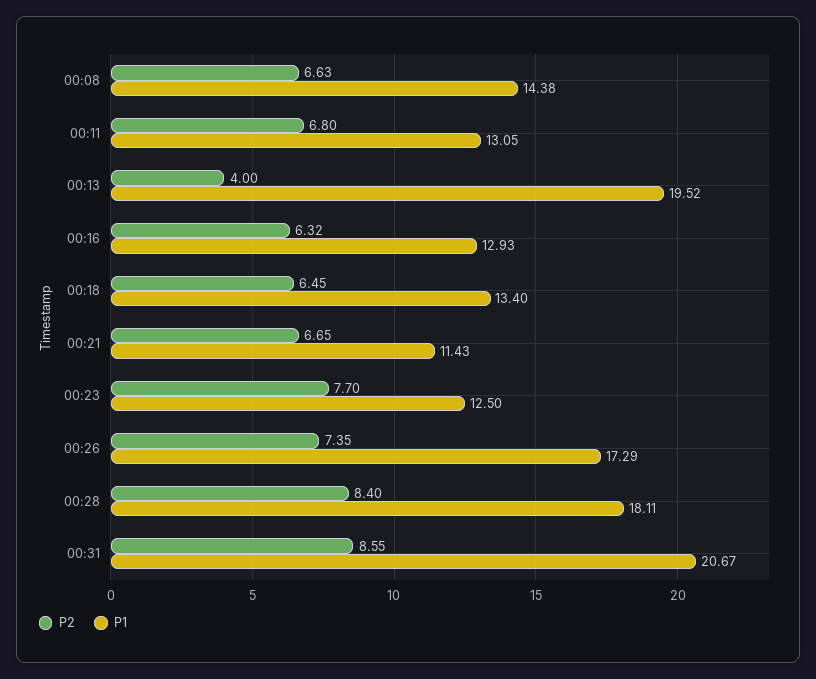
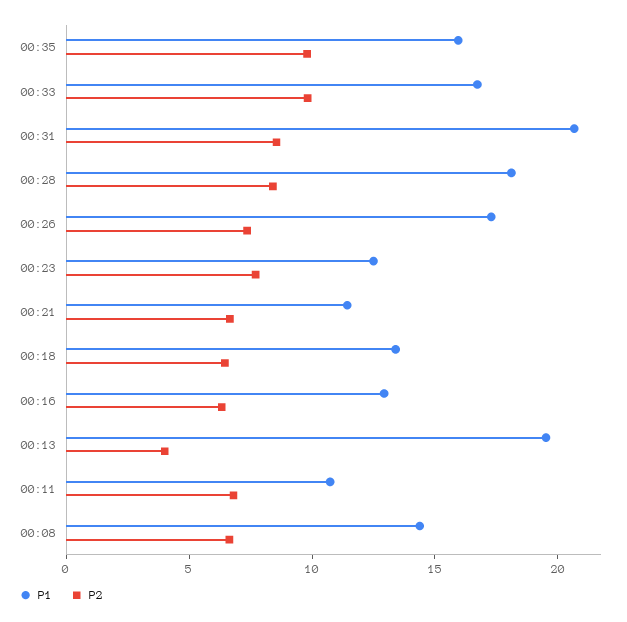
P1, 00:11: 13.05 -> 11
P1, 00:35: none -> 16
P2, 00:35: none -> 10
P1, 00:33: none -> 17
P2, 00:33: none -> 10

